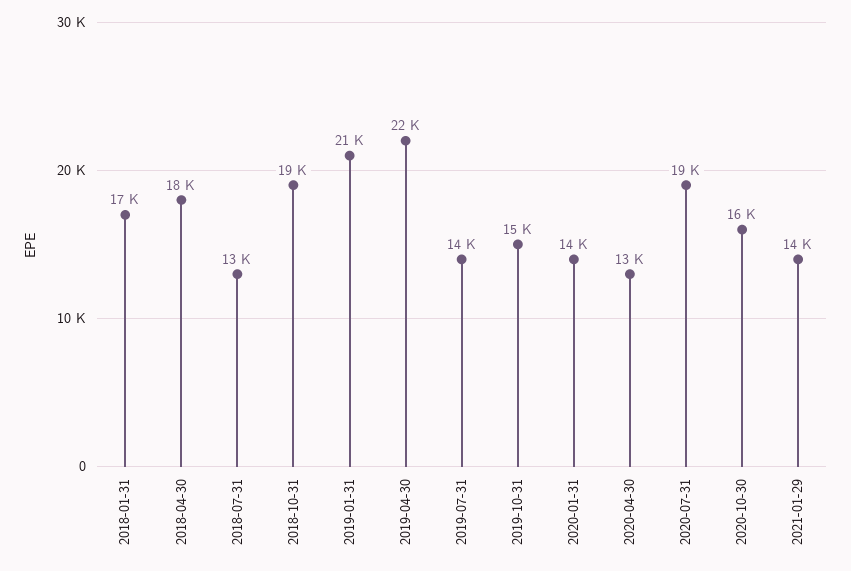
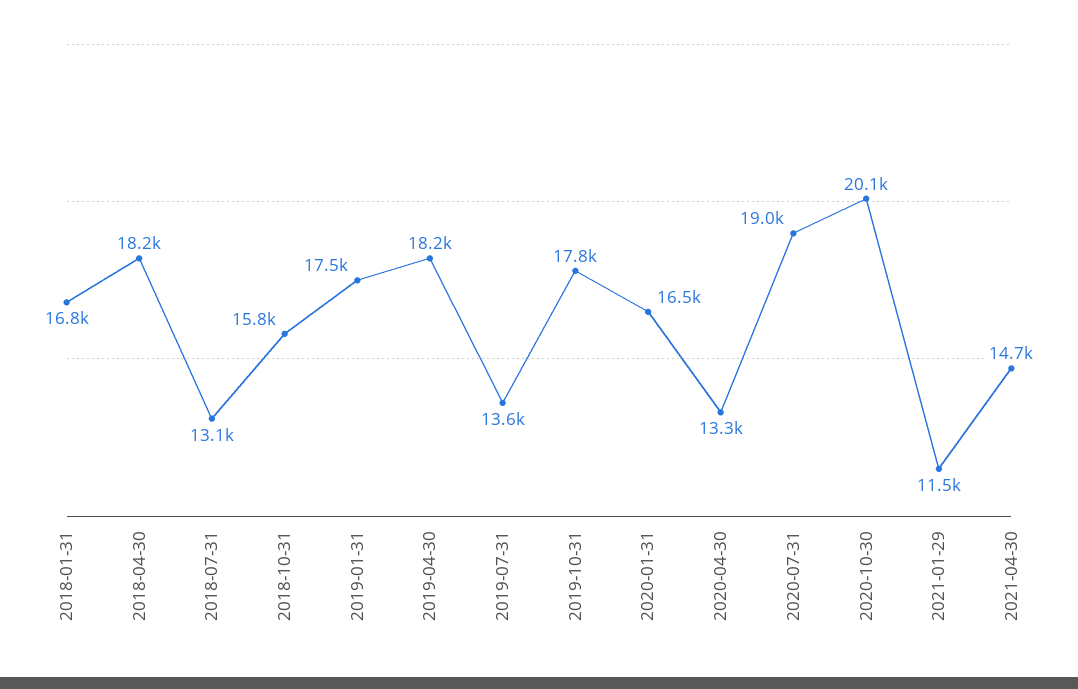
2018-10-31: 19000 -> 15800
2019-01-31: 21000 -> 17500
2019-04-30: 22000 -> 18200
2019-10-31: 15000 -> 17800
2020-01-31: 14000 -> 16500
2020-10-30: 16000 -> 20100
2021-01-29: 14000 -> 11500
2021-04-30: none -> 14700

